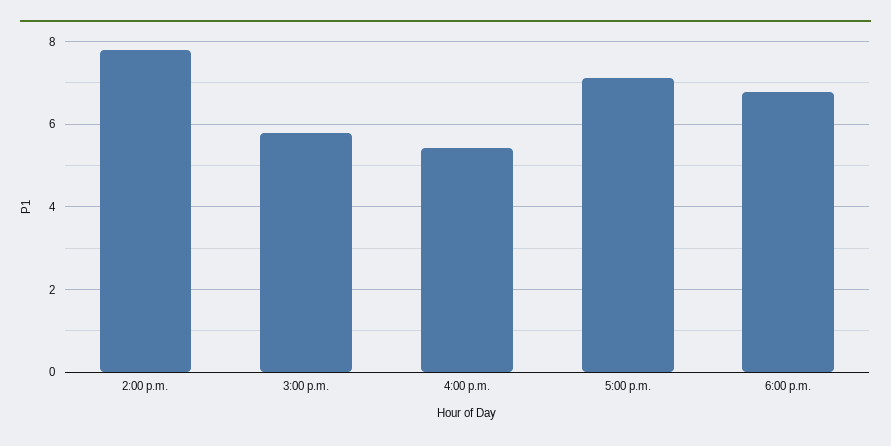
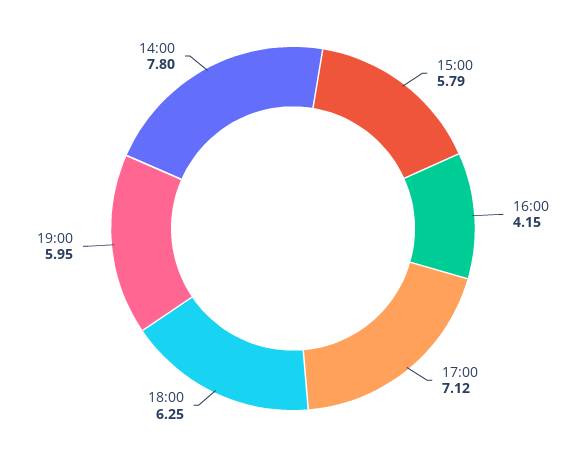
4:00 p.m.: 5.4 -> 4.15
6:00 p.m.: 6.8 -> 6.25
19:00: none -> 5.95

